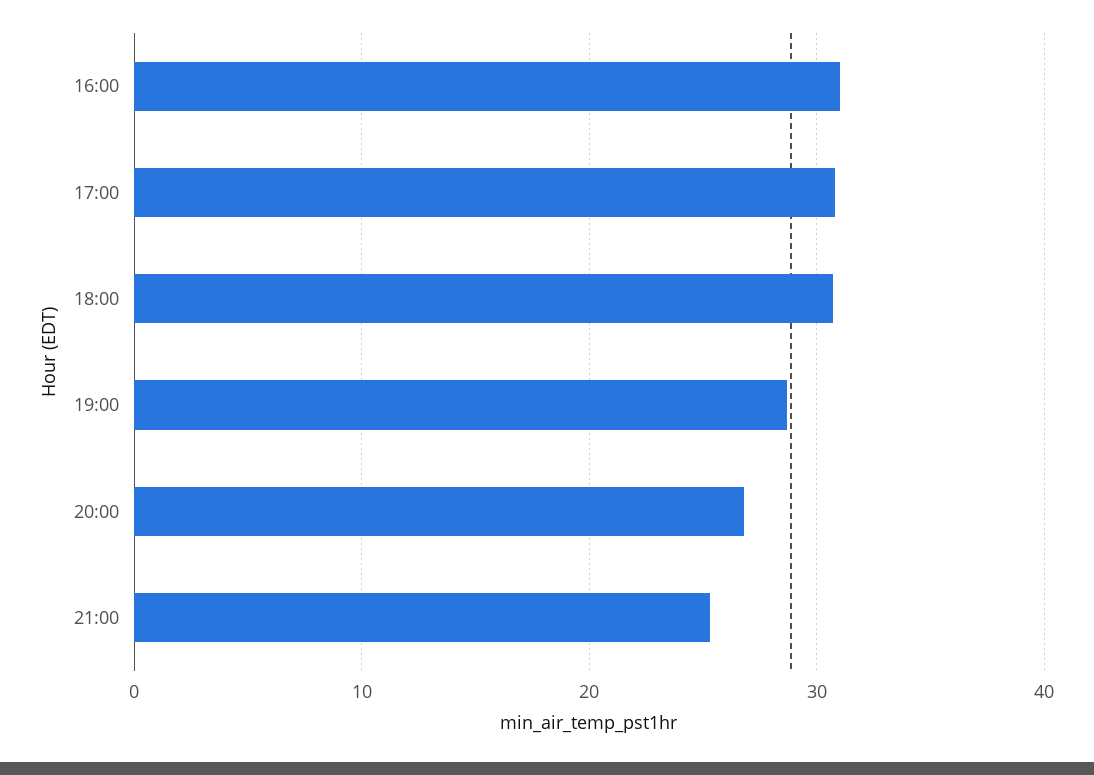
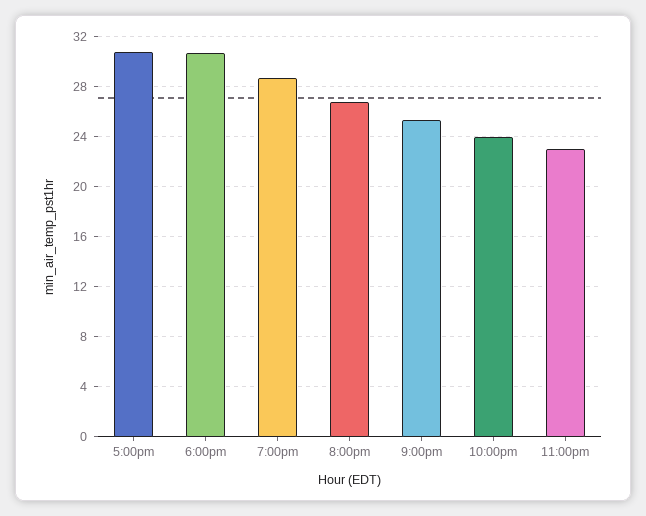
16:00: 31 -> none
10:00pm: none -> 24
11:00pm: none -> 23

